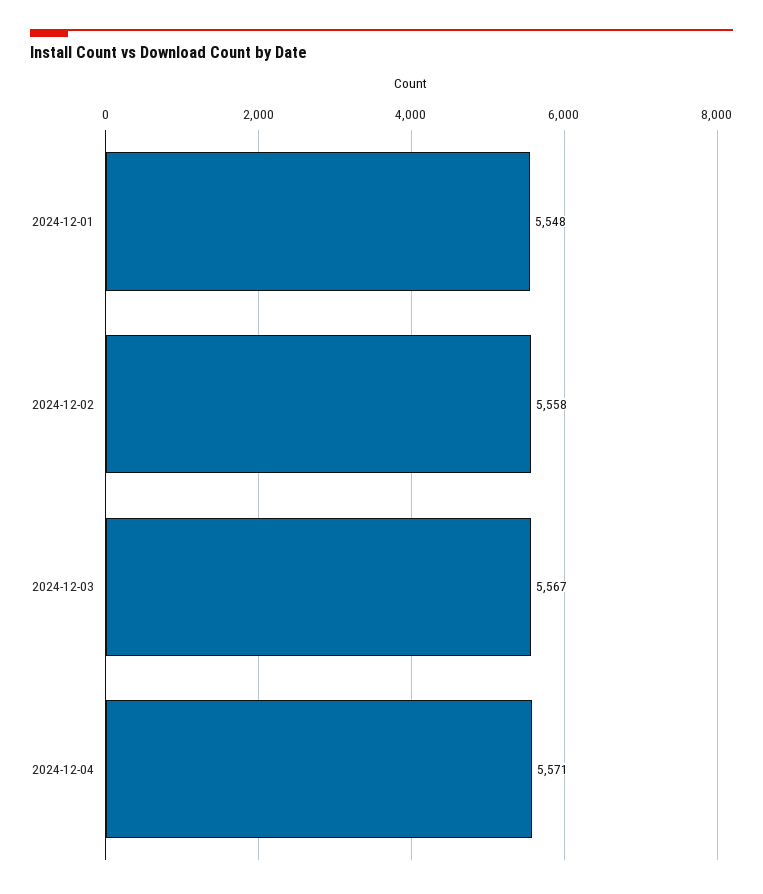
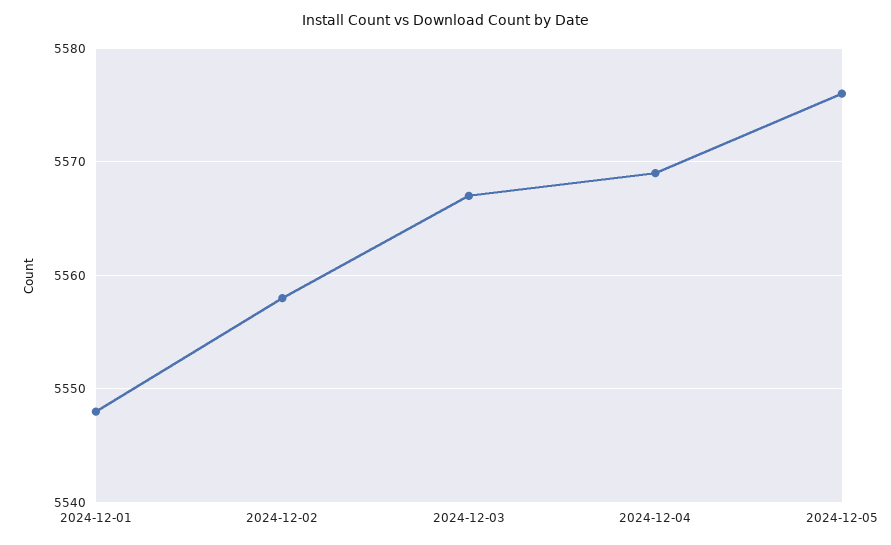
2024-12-04: 5571 -> 5569
2024-12-05: none -> 5576

